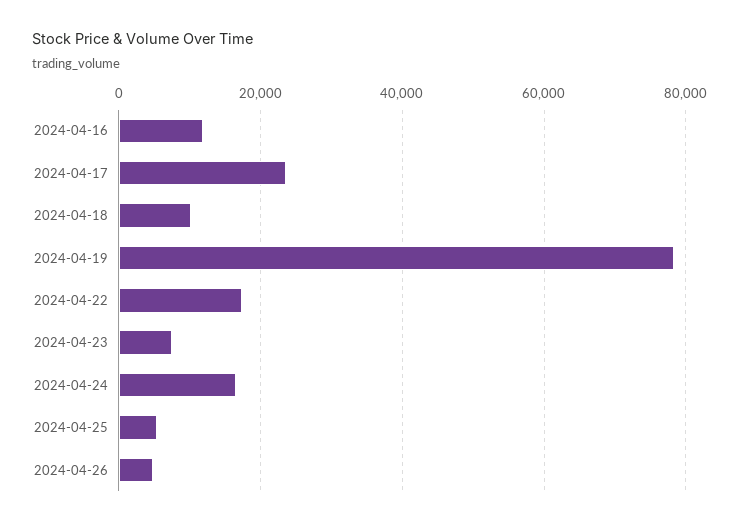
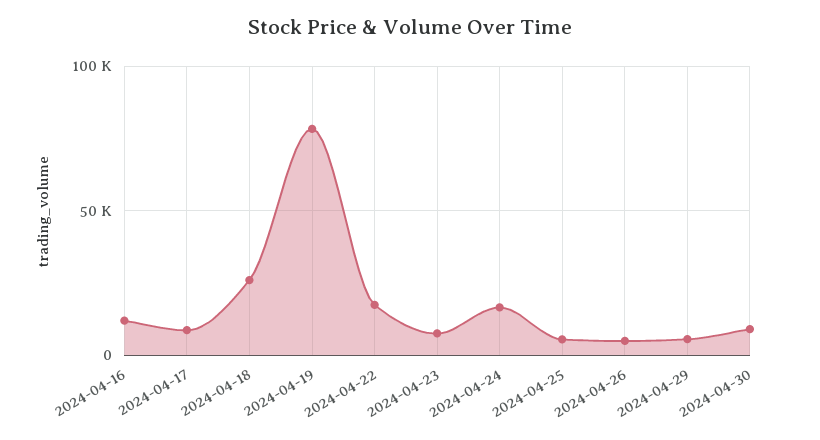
2024-04-17: 24000 -> 10000
2024-04-18: 10000 -> 25000
2024-04-29: none -> 5000
2024-04-30: none -> 10000

